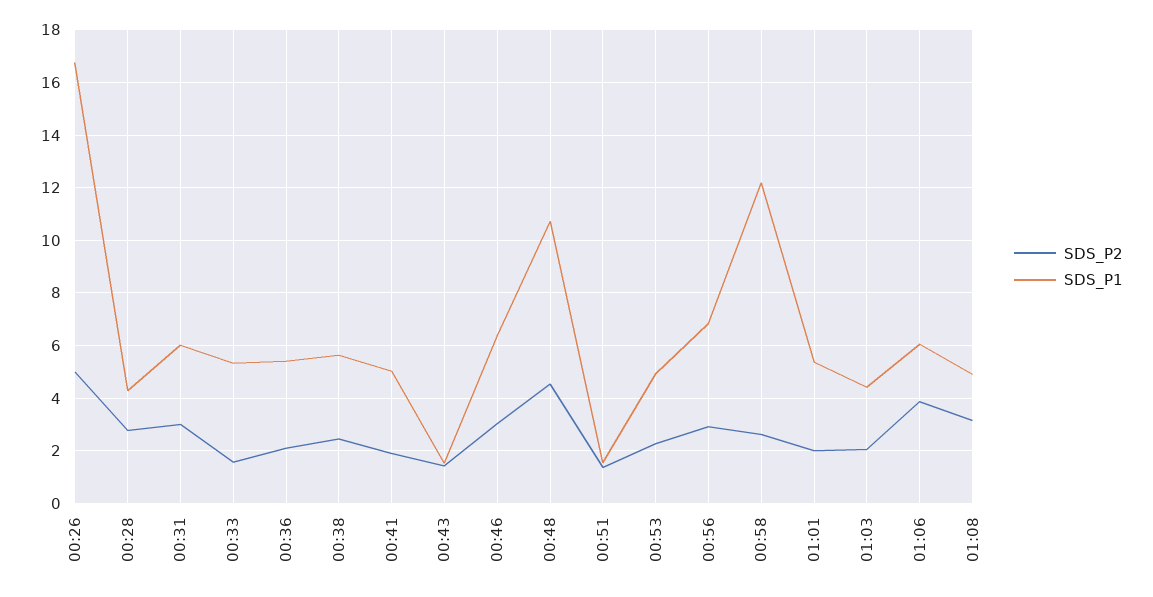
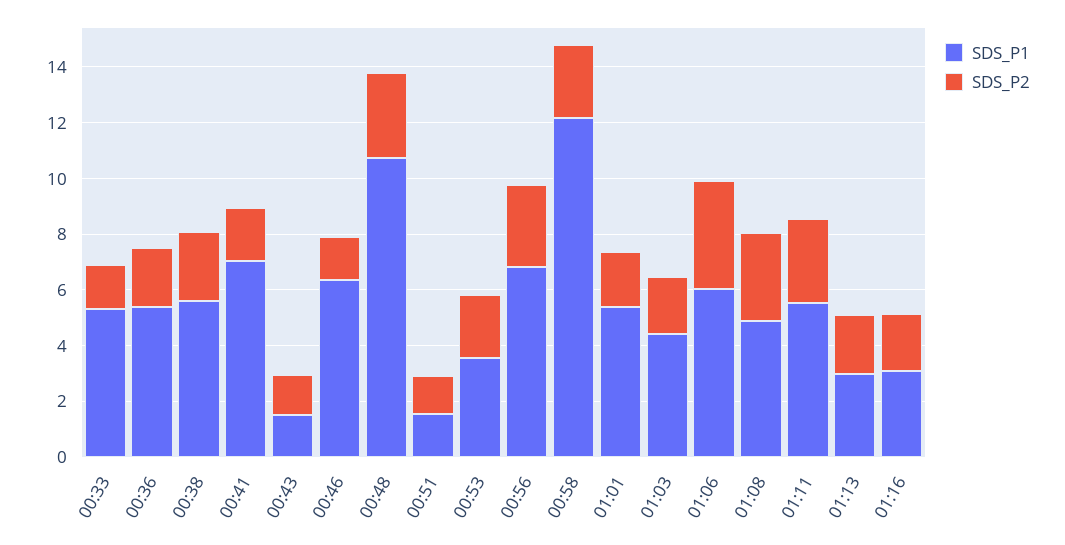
SDS_P2, 00:26: 5 -> none
SDS_P1, 00:26: 16.75 -> none
SDS_P2, 00:28: 2.75 -> none
SDS_P1, 00:28: 4.25 -> none
SDS_P2, 00:31: 3 -> none
SDS_P1, 00:31: 6 -> none
SDS_P1, 00:41: 5 -> 7
SDS_P2, 00:46: 3 -> 1.5
SDS_P2, 00:48: 4.5 -> 3
SDS_P1, 00:53: 5 -> 3.5
SDS_P1, 01:11: none -> 5.5
SDS_P2, 01:11: none -> 3
SDS_P1, 01:13: none -> 3
SDS_P2, 01:13: none -> 2
SDS_P1, 01:16: none -> 3
SDS_P2, 01:16: none -> 2

